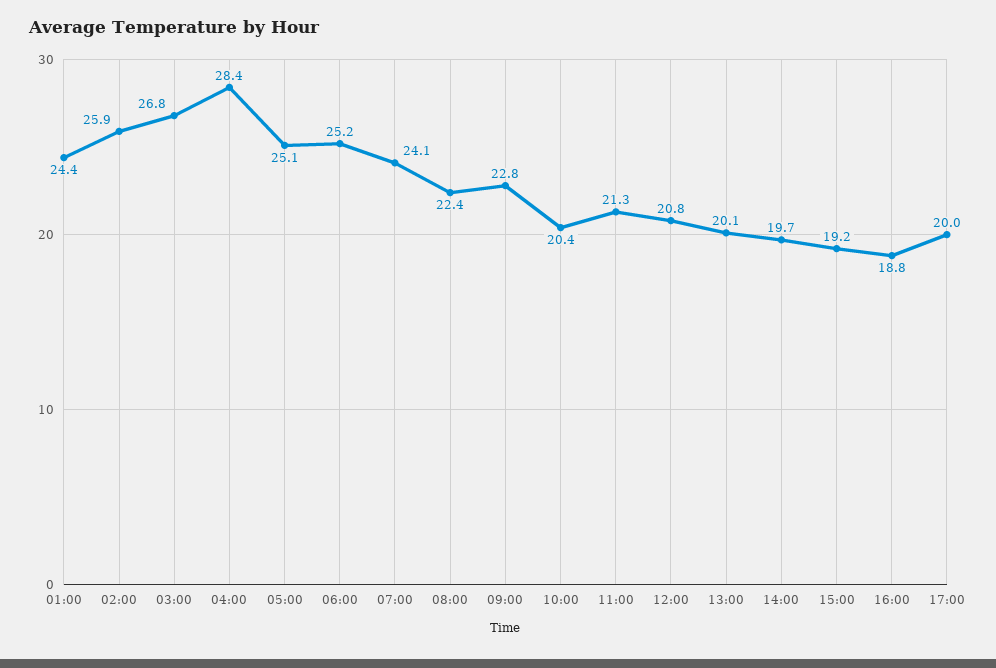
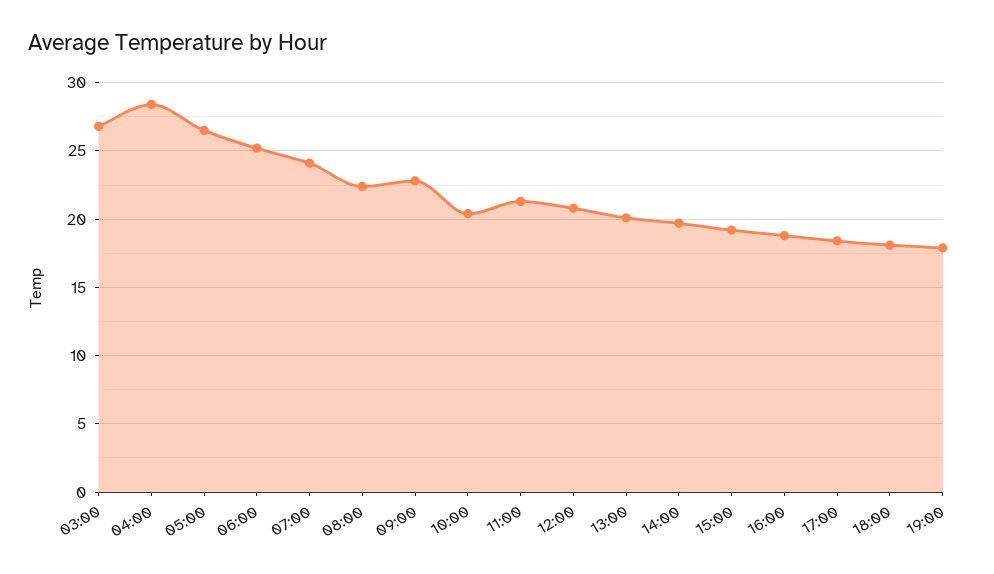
01:00: 24.4 -> none
02:00: 25.9 -> none
05:00: 25.1 -> 26.5
17:00: 20 -> 18.5
18:00: none -> 18
19:00: none -> 18

